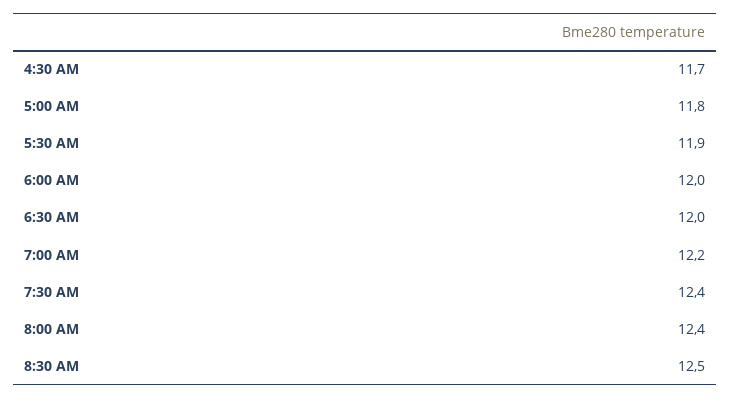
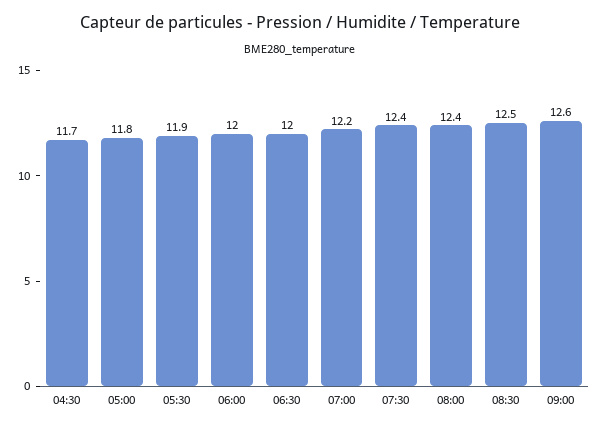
09:00: none -> 12.6

